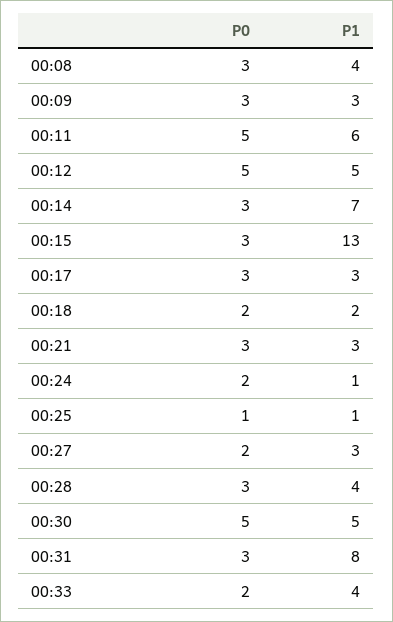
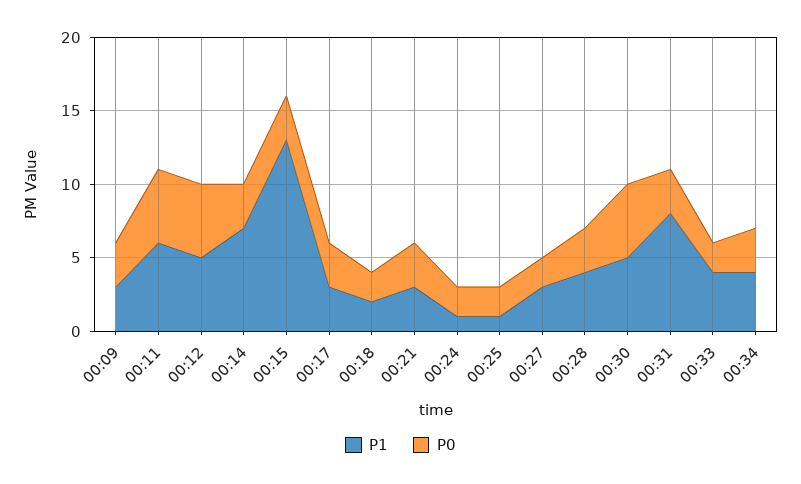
P0, 00:08: 3 -> none
P1, 00:08: 4 -> none
P0, 00:25: 1 -> 2
P1, 00:34: none -> 4
P0, 00:34: none -> 3

